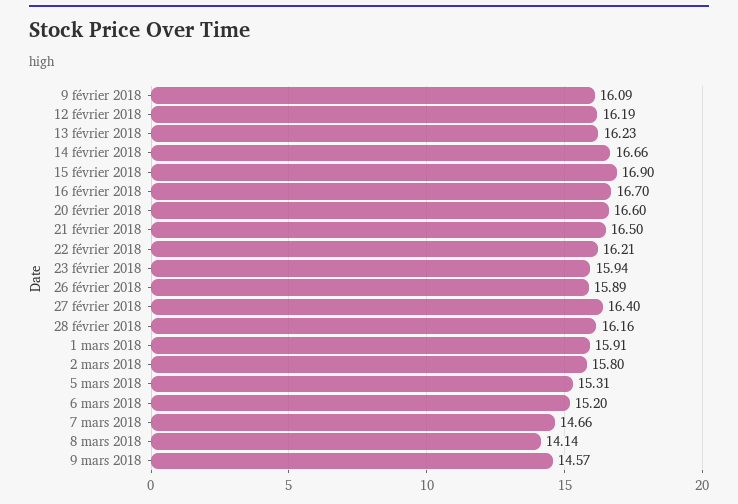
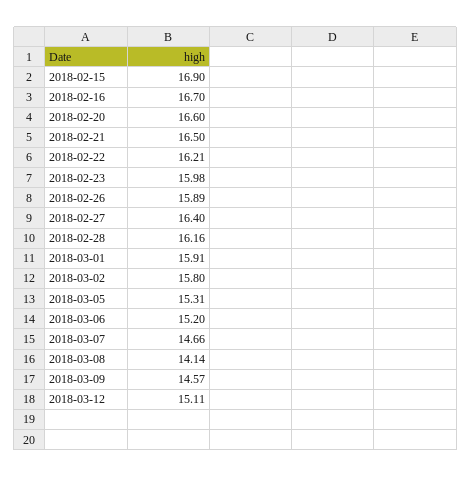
9 février 2018: 16.09 -> none
12 février 2018: 16.19 -> none
13 février 2018: 16.23 -> none
14 février 2018: 16.66 -> none
23 février 2018: 15.94 -> 15.98
2018-03-12: none -> 15.11

